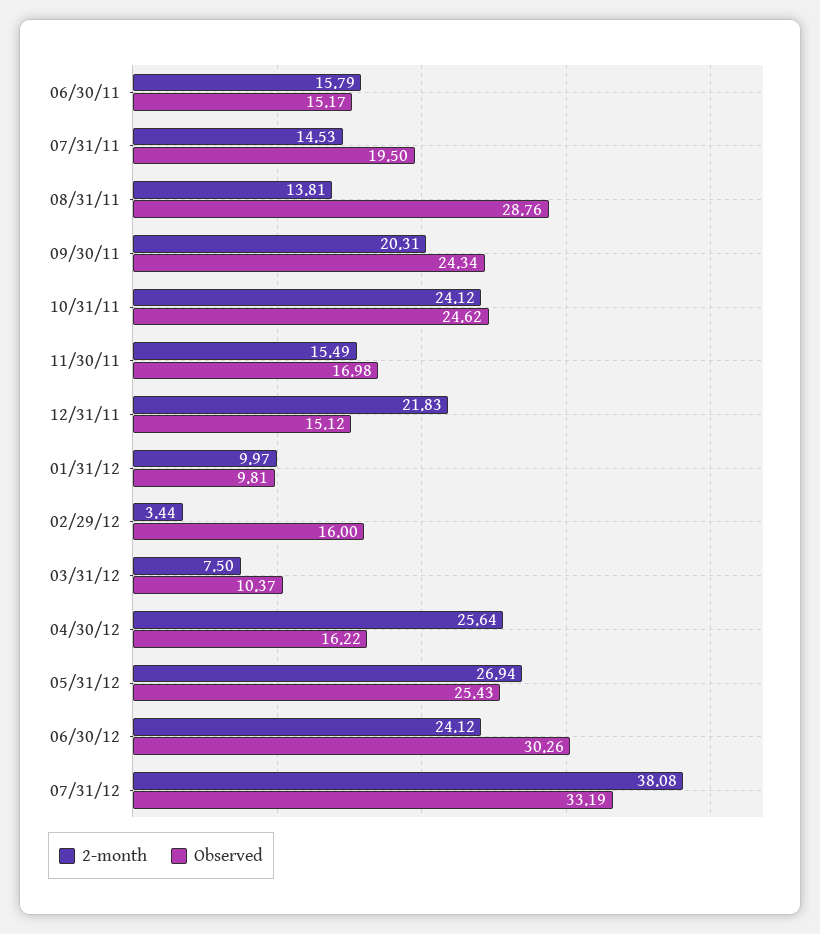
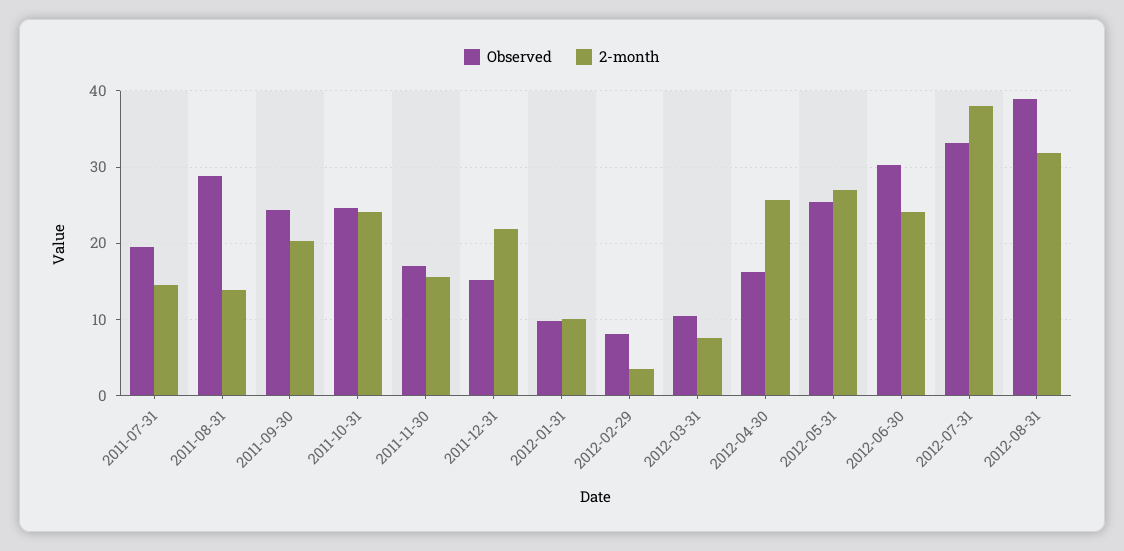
2-month, 06/30/11: 15.79 -> none
Observed, 06/30/11: 15.17 -> none
Observed, 02/29/12: 16 -> 8
Observed, 2012-08-31: none -> 39
2-month, 2012-08-31: none -> 32

